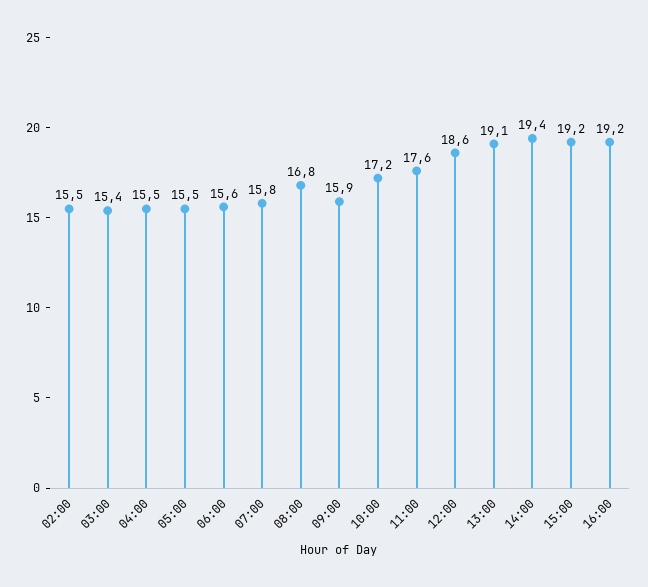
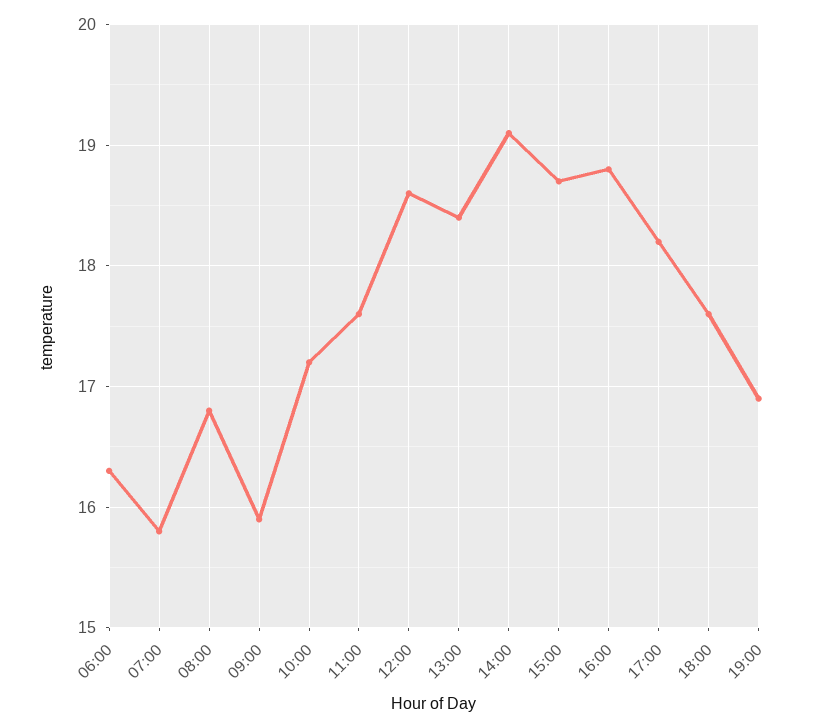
02:00: 15.5 -> none
03:00: 15.4 -> none
04:00: 15.5 -> none
05:00: 15.5 -> none
06:00: 15.6 -> 16.3
13:00: 19.1 -> 18.4
14:00: 19.4 -> 19.1
15:00: 19.2 -> 18.7
16:00: 19.2 -> 18.8
17:00: none -> 18.2
18:00: none -> 17.6
19:00: none -> 16.9

